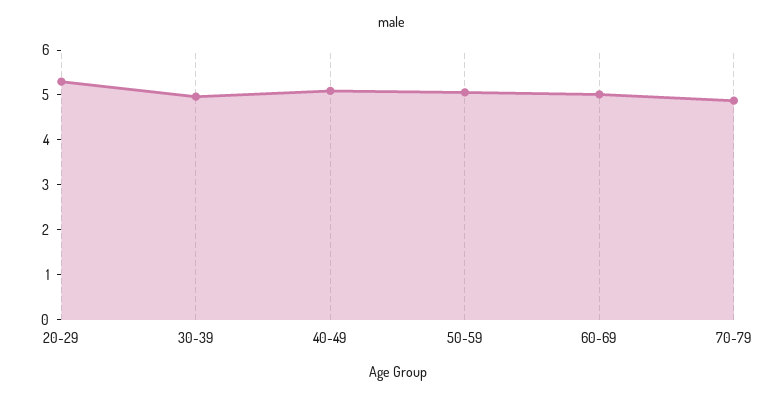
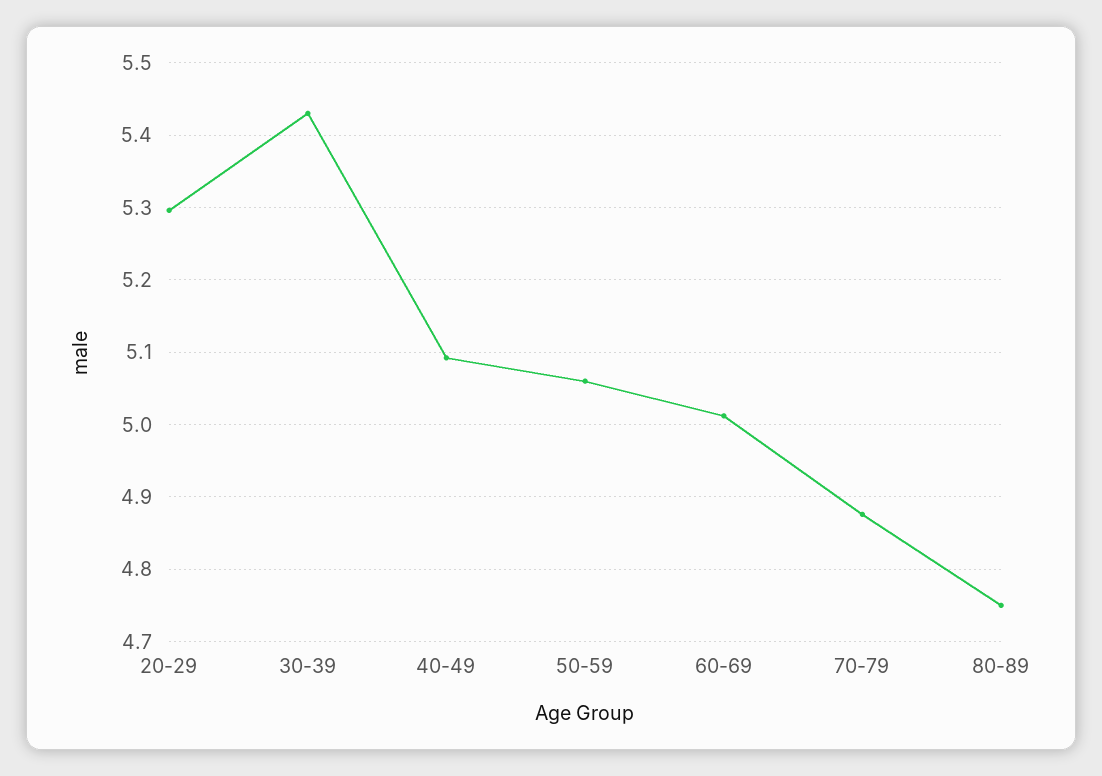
30-39: 5 -> 5.43
80-89: none -> 4.75

